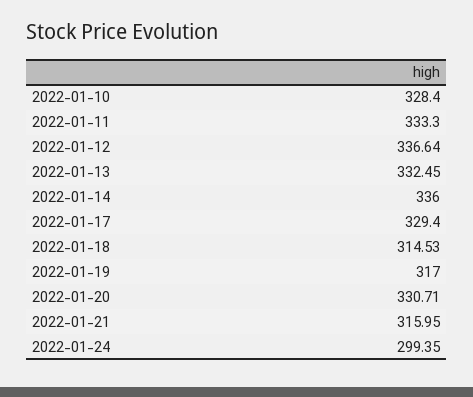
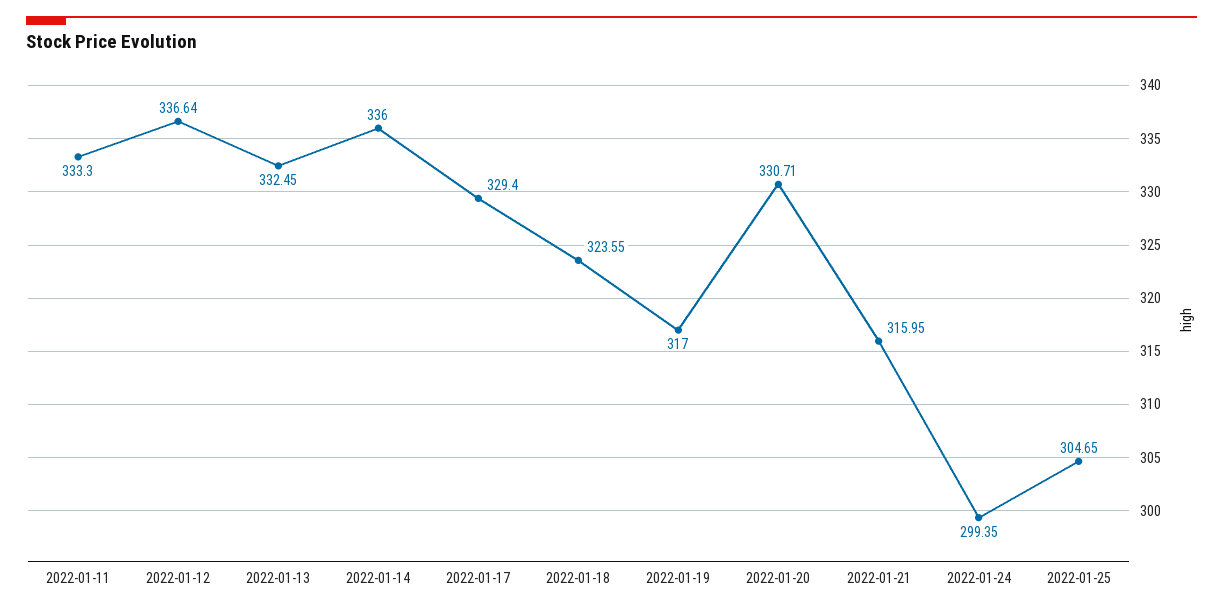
2022-01-10: 328.4 -> none
2022-01-18: 314.53 -> 323.55
2022-01-25: none -> 304.65

